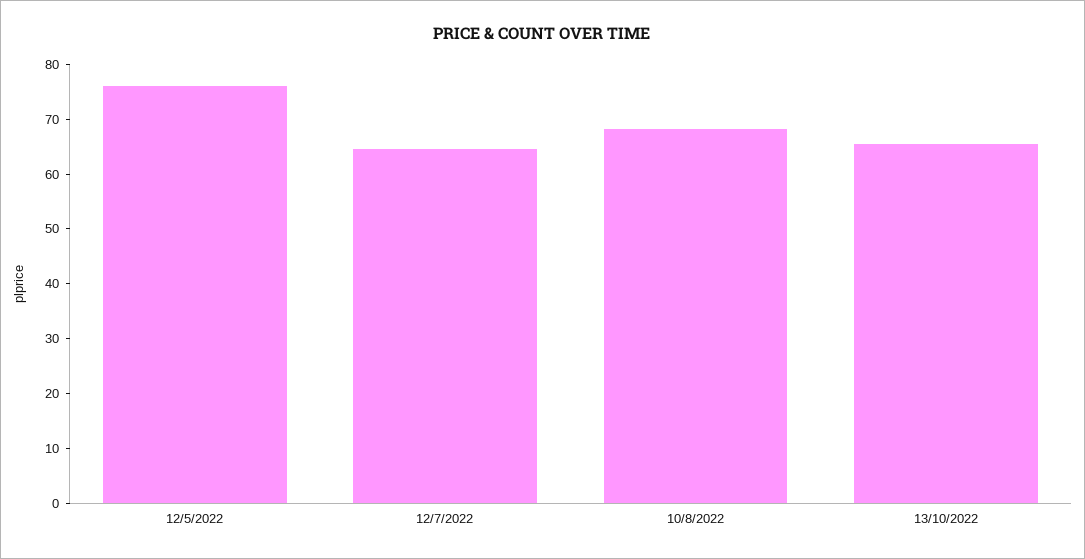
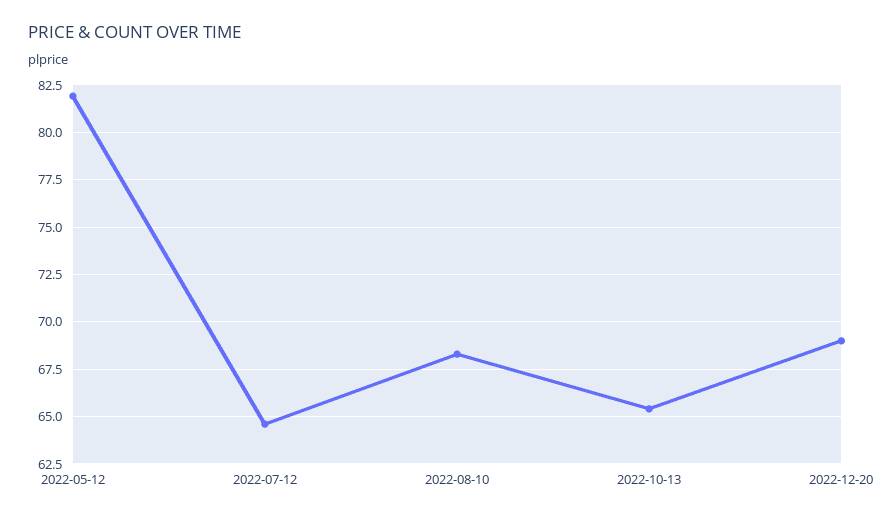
12/5/2022: 76 -> 82
2022-12-20: none -> 69

